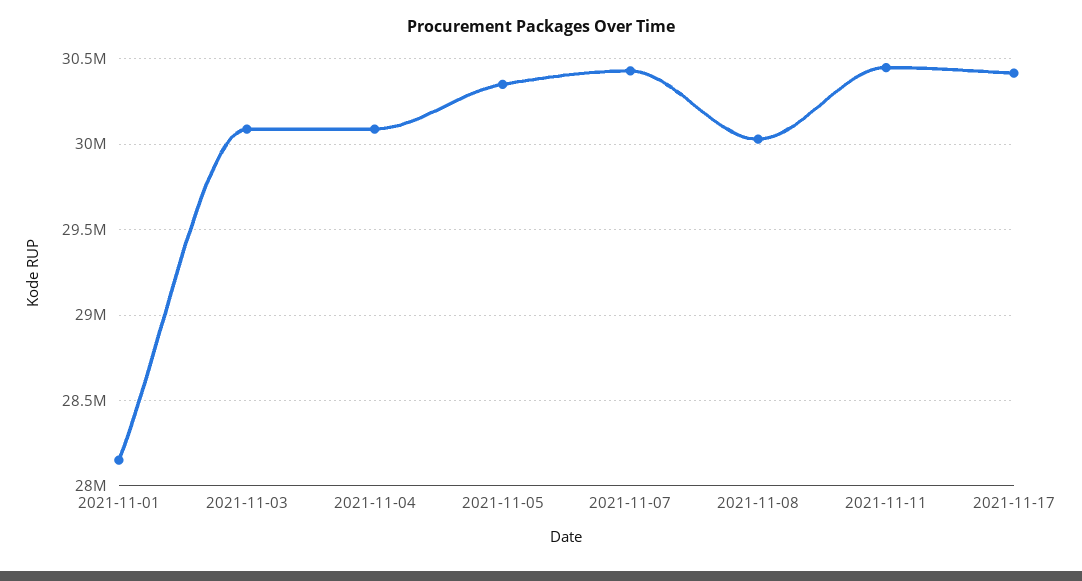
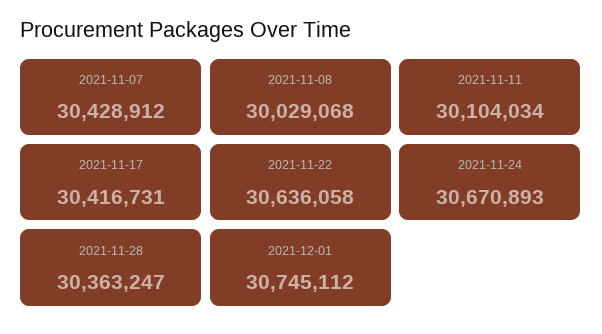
2021-11-01: 28150000 -> none
2021-11-03: 30100000 -> none
2021-11-04: 30100000 -> none
2021-11-05: 30350000 -> none
2021-11-11: 30450000 -> 30104034
2021-11-22: none -> 30636058
2021-11-24: none -> 30670893
2021-11-28: none -> 30363247
2021-12-01: none -> 30745112

